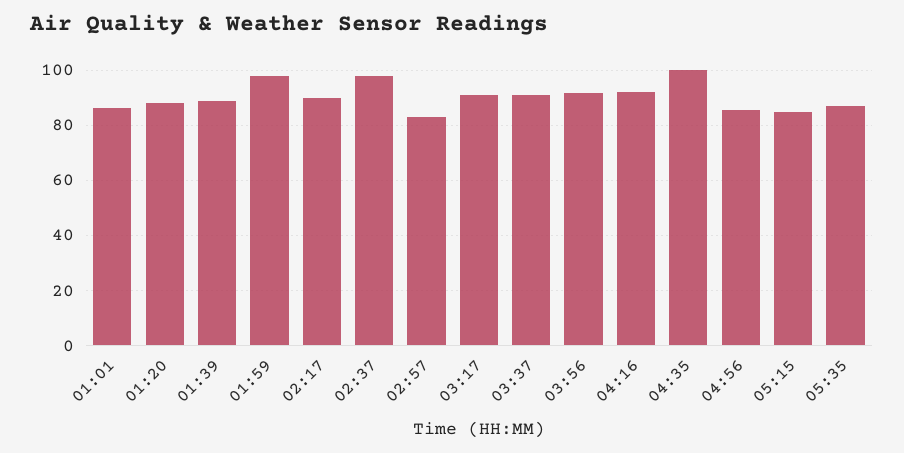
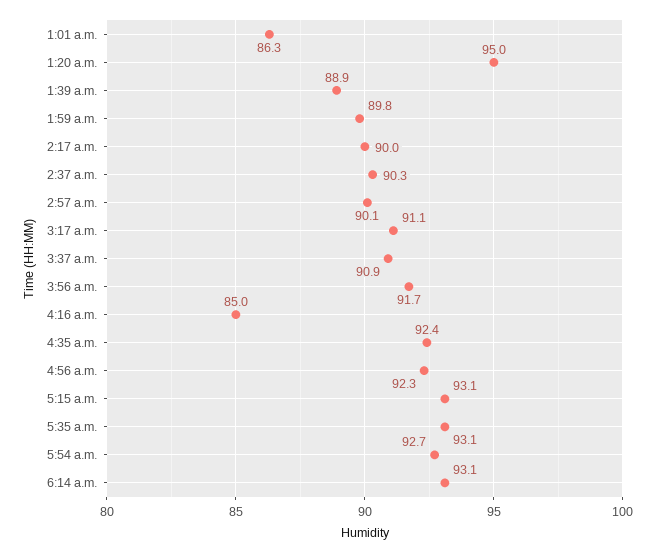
01:20: 87.5 -> 95
01:59: 97.5 -> 89.8
02:37: 97.5 -> 90.3
02:57: 82.5 -> 90.1
04:16: 92.5 -> 85
04:35: 100 -> 92.4
04:56: 85 -> 92.3
05:15: 85 -> 93.1
05:35: 87.5 -> 93.1
5:54 a.m.: none -> 92.7
6:14 a.m.: none -> 93.1

